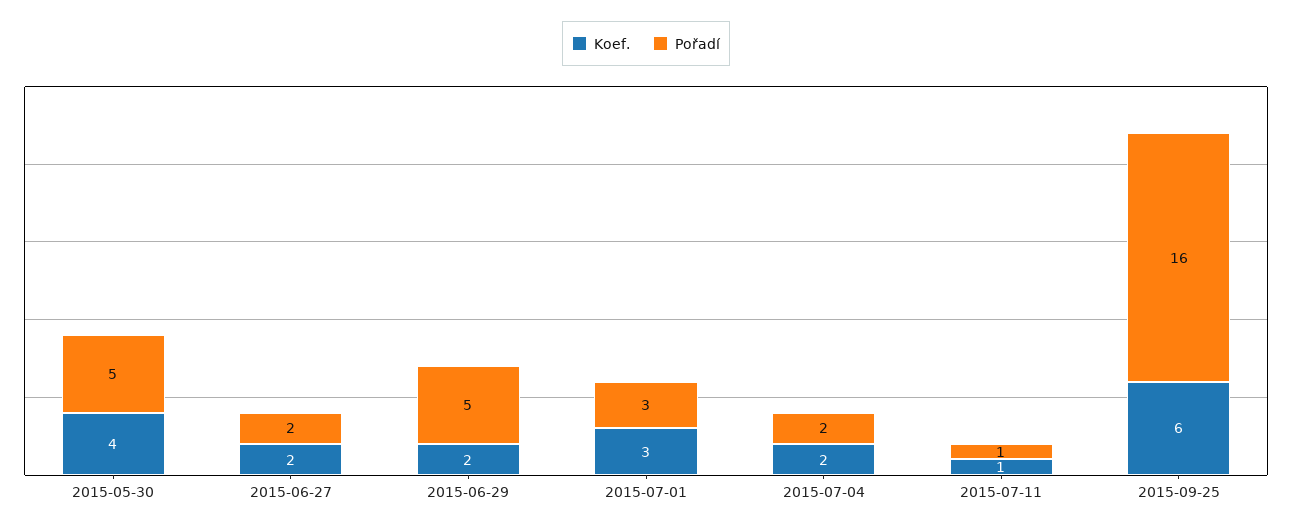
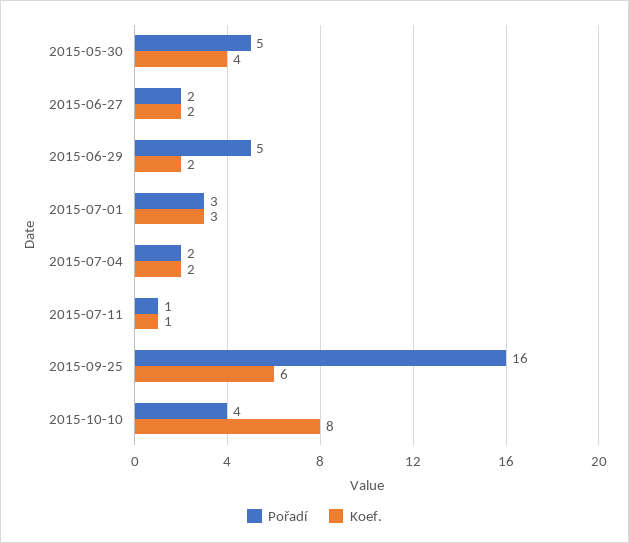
Pořadí, 2015-10-10: none -> 4
Koef., 2015-10-10: none -> 8

